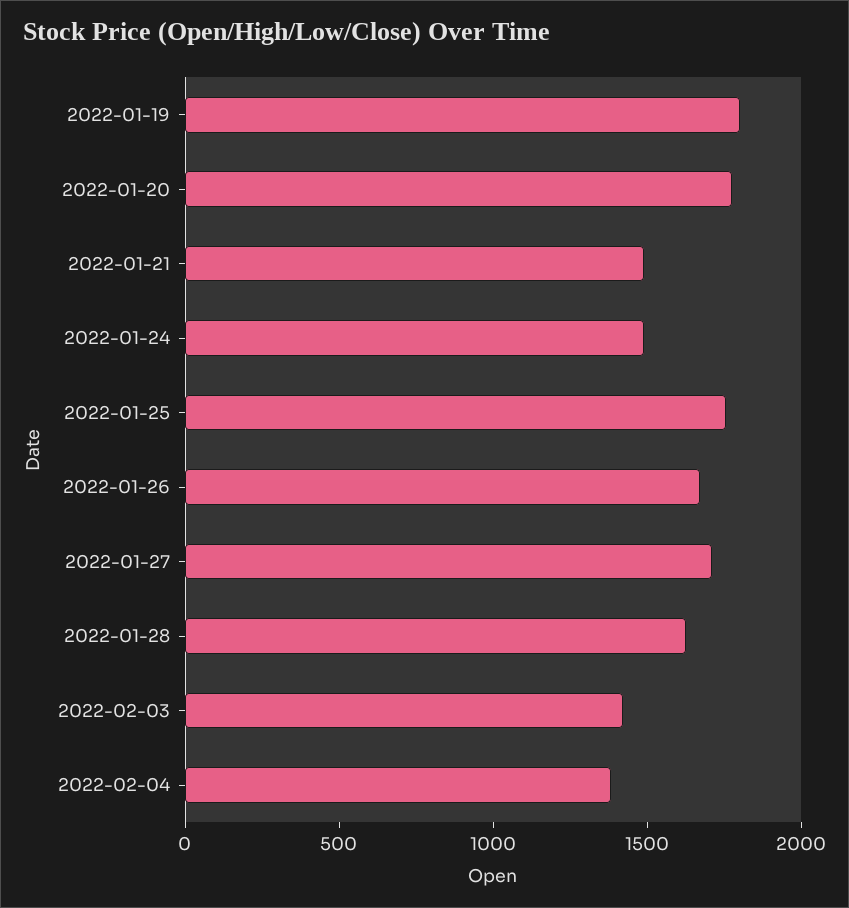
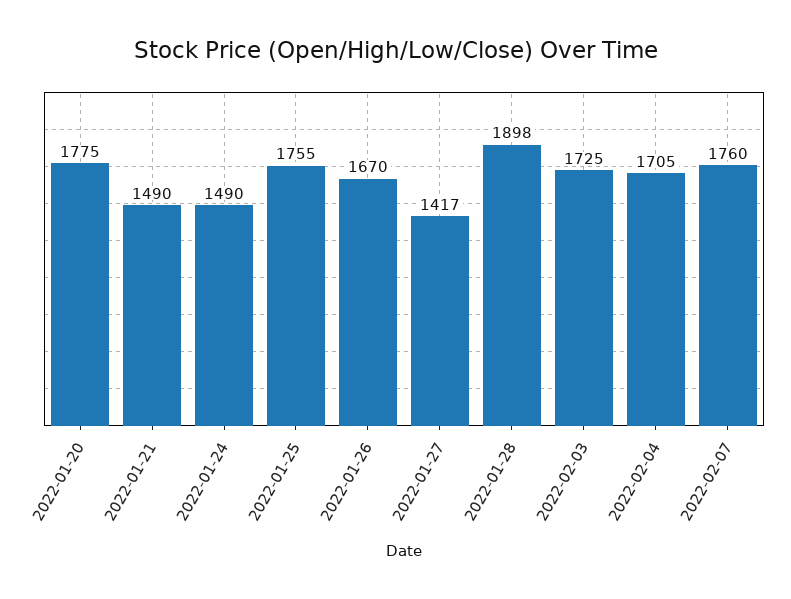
2022-01-19: 1800 -> none
2022-01-27: 1700 -> 1417
2022-01-28: 1600 -> 1898
2022-02-03: 1400 -> 1725
2022-02-04: 1400 -> 1705
2022-02-07: none -> 1760

